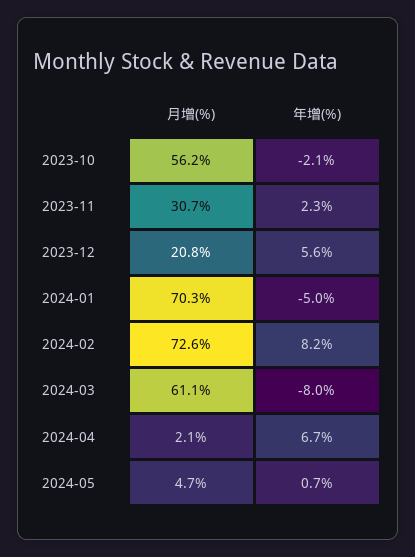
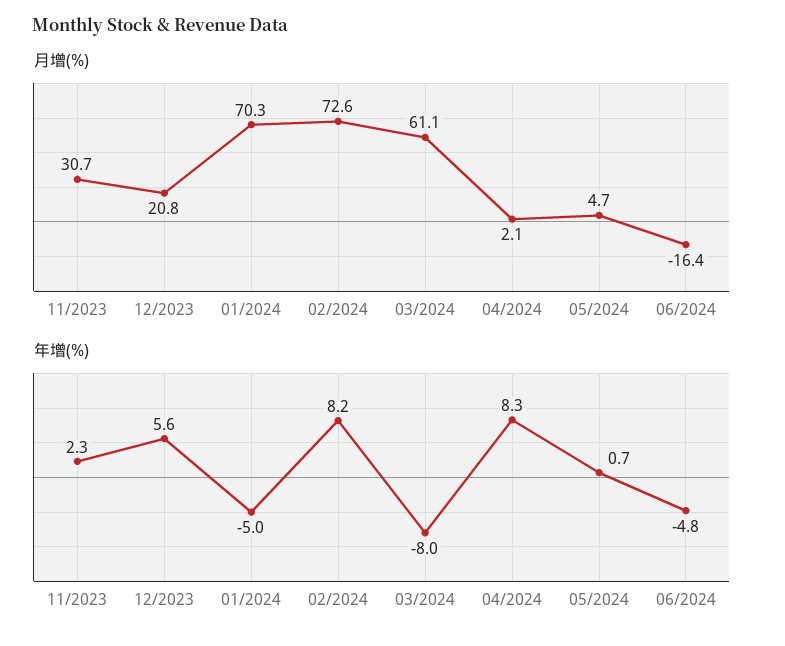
月增(%), 2023-10: 56.2 -> none
年增(%), 2023-10: -2.1 -> none
年增(%), 2024-04: 6.7 -> 8.3
月增(%), 06/2024: none -> -16.4
年增(%), 06/2024: none -> -4.8

